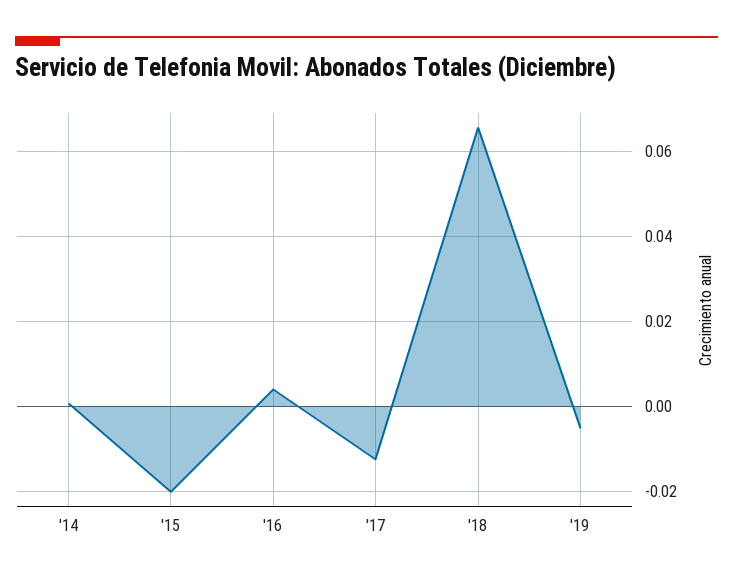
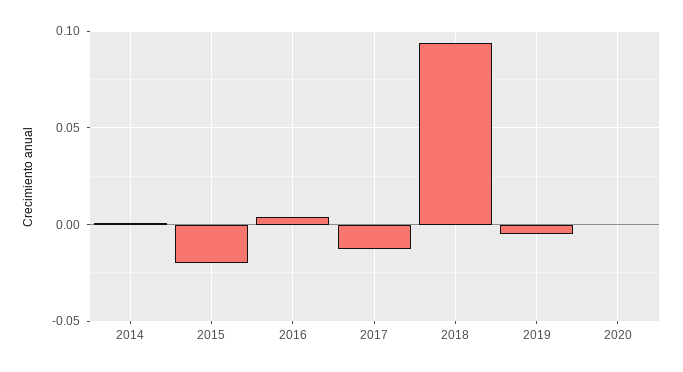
'18: 0.066 -> 0.095
2020: none -> 0

